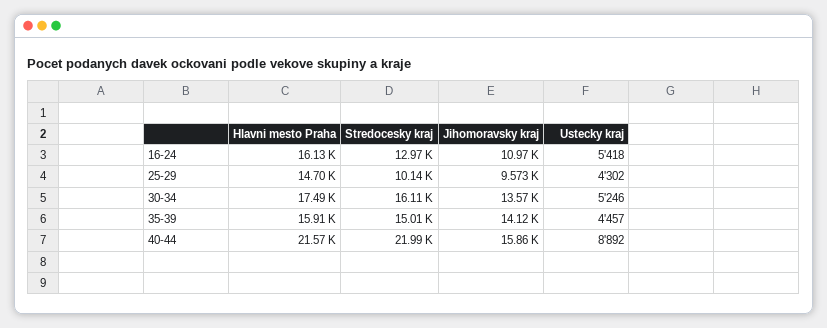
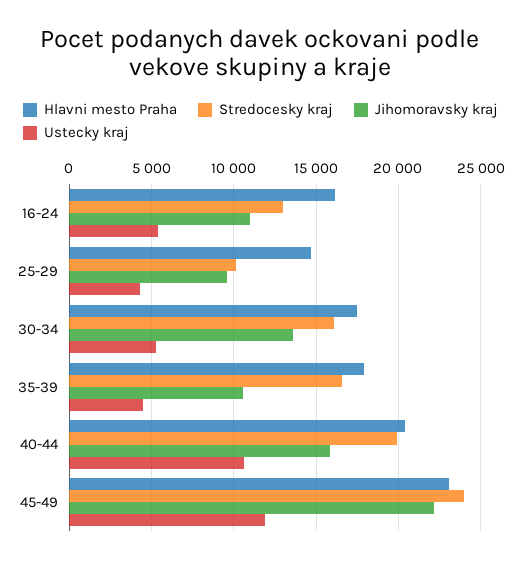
Hlavni mesto Praha, 35-39: 15910 -> 18000
Stredocesky kraj, 35-39: 15010 -> 16500
Jihomoravsky kraj, 35-39: 14120 -> 10500
Hlavni mesto Praha, 40-44: 21570 -> 20500
Stredocesky kraj, 40-44: 21990 -> 20000
Ustecky kraj, 40-44: 8892 -> 10500
Hlavni mesto Praha, 45-49: none -> 23000
Stredocesky kraj, 45-49: none -> 24000
Jihomoravsky kraj, 45-49: none -> 22000
Ustecky kraj, 45-49: none -> 12000

